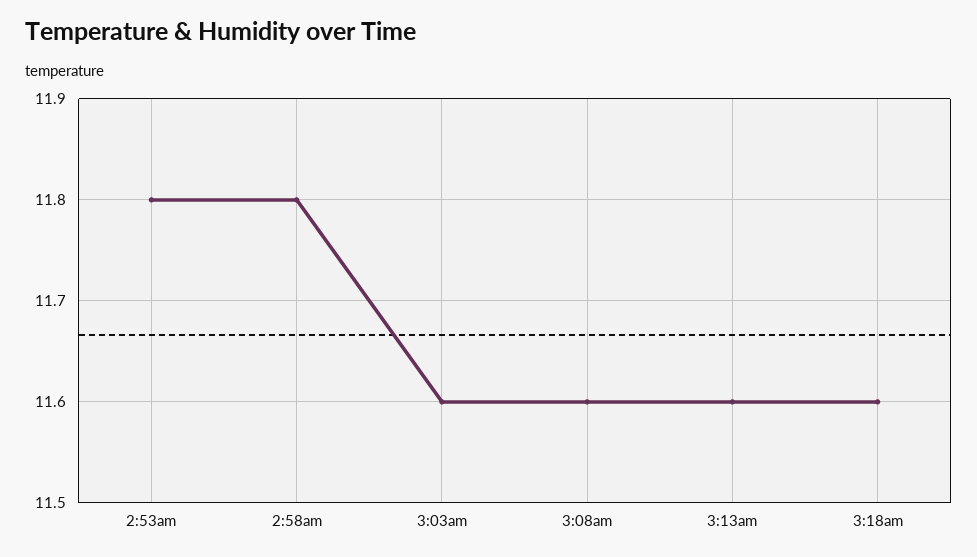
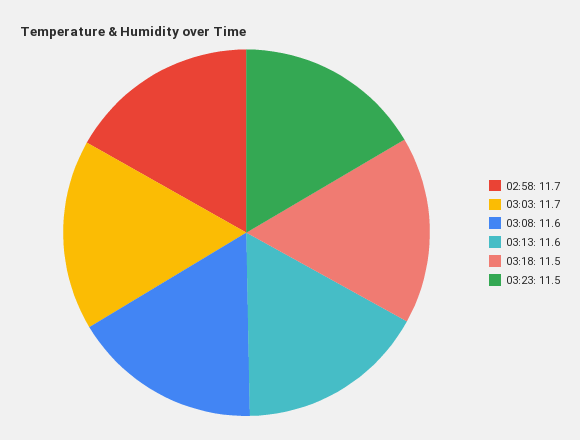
2:53am: 11.8 -> none
2:58am: 11.8 -> 11.7
3:03am: 11.6 -> 11.7
3:18am: 11.6 -> 11.5
03:23: none -> 11.5

